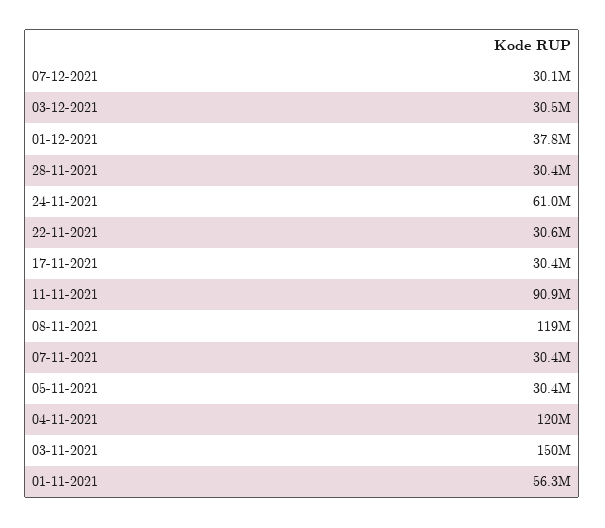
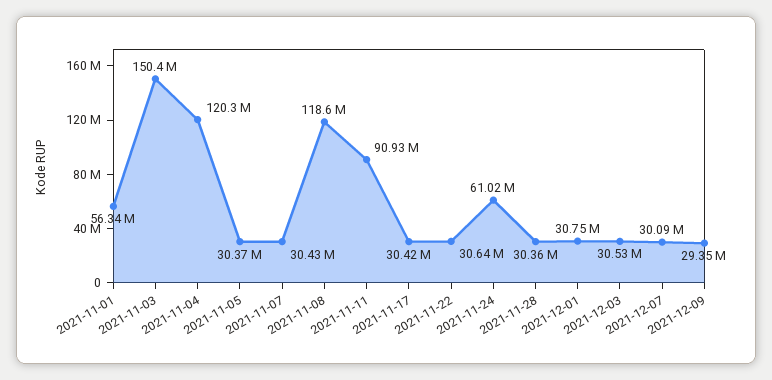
01-12-2021: 37800000 -> 30750000
2021-12-09: none -> 29350000

